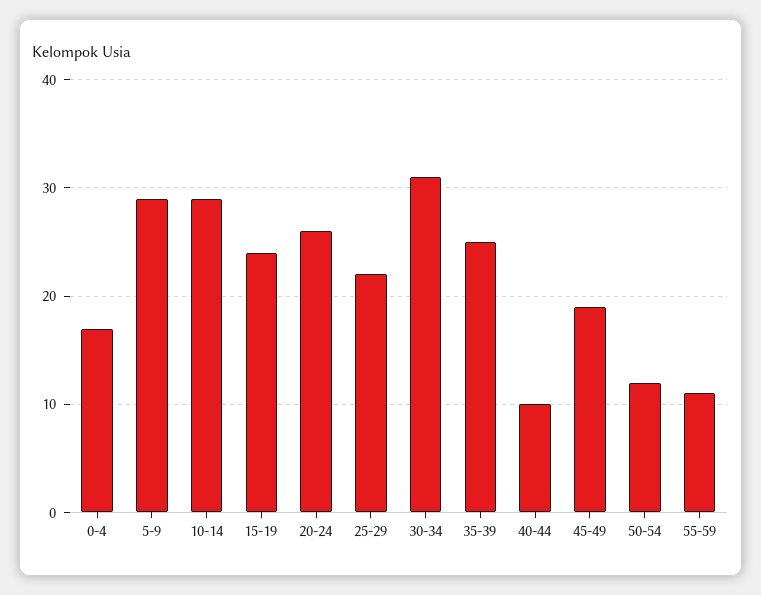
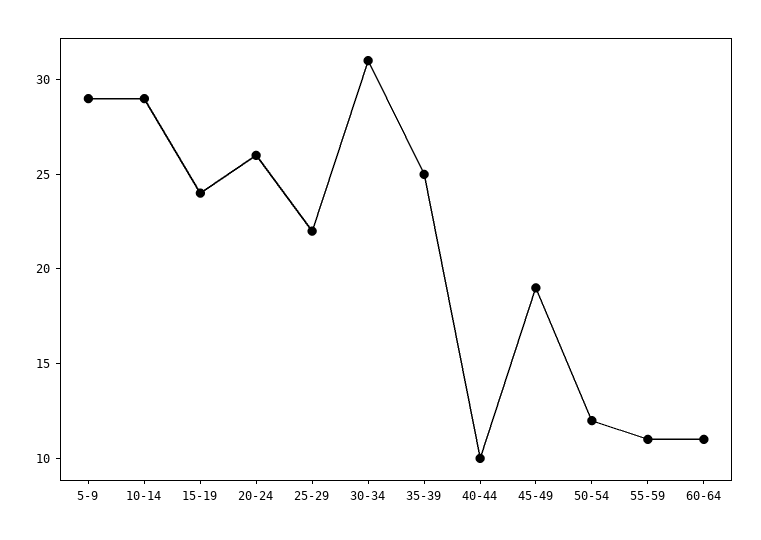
0-4: 17 -> none
60-64: none -> 11

